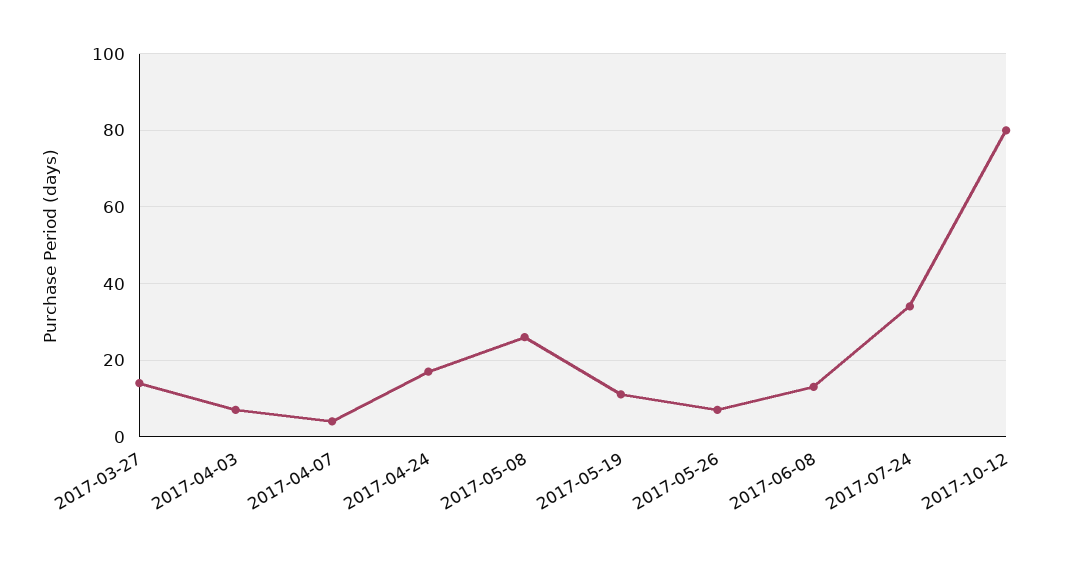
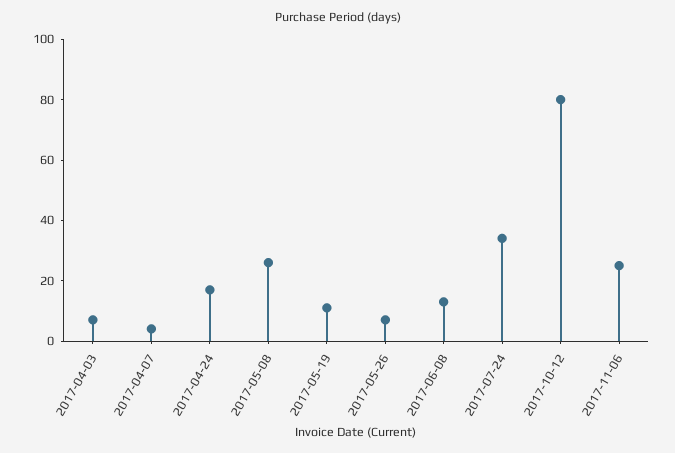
2017-03-27: 15 -> none
2017-11-06: none -> 25

